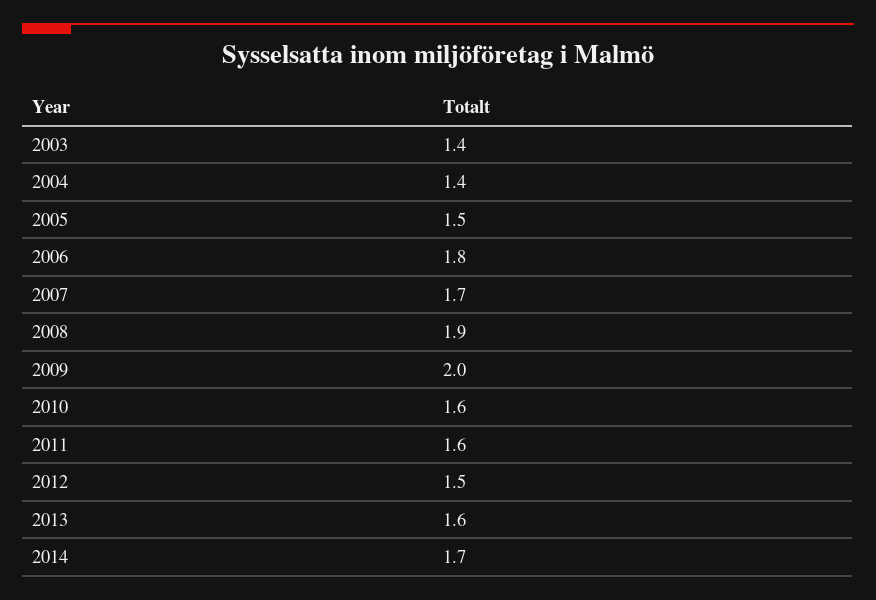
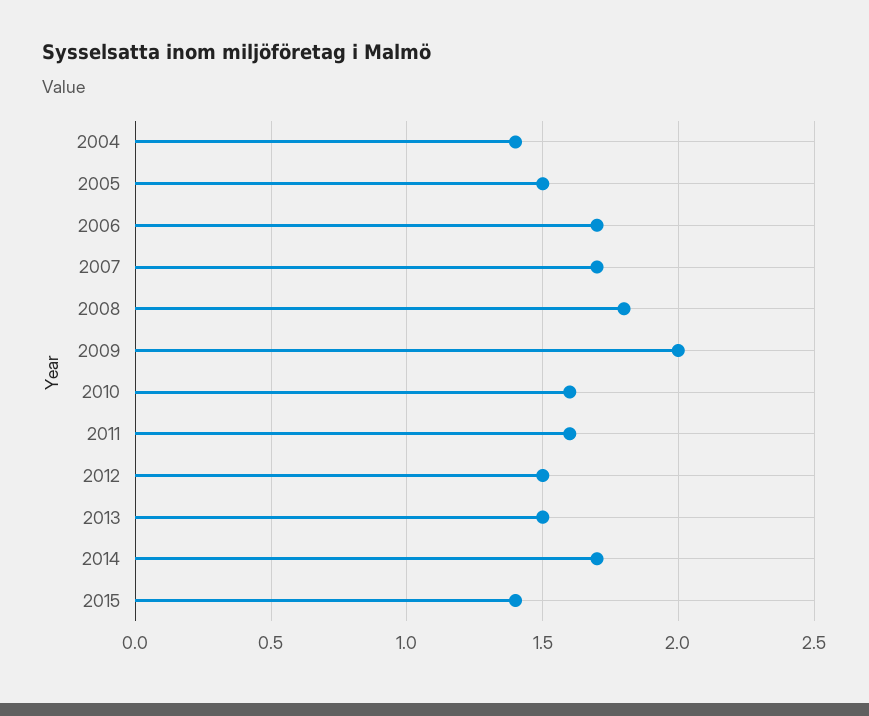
2003: 1.4 -> none
2006: 1.8 -> 1.7
2008: 1.9 -> 1.8
2013: 1.6 -> 1.5
2015: none -> 1.4

